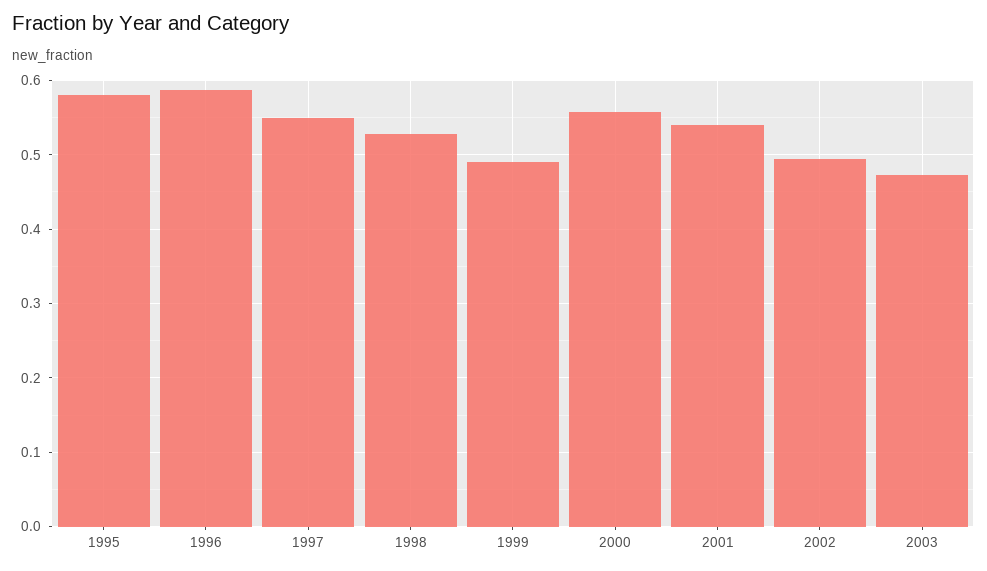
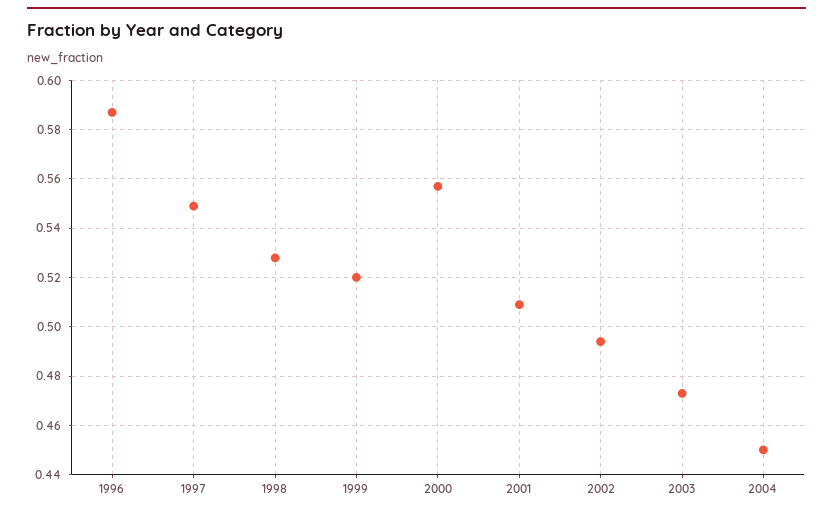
1995: 0.58 -> none
1999: 0.49 -> 0.52
2001: 0.54 -> 0.51
2004: none -> 0.45

